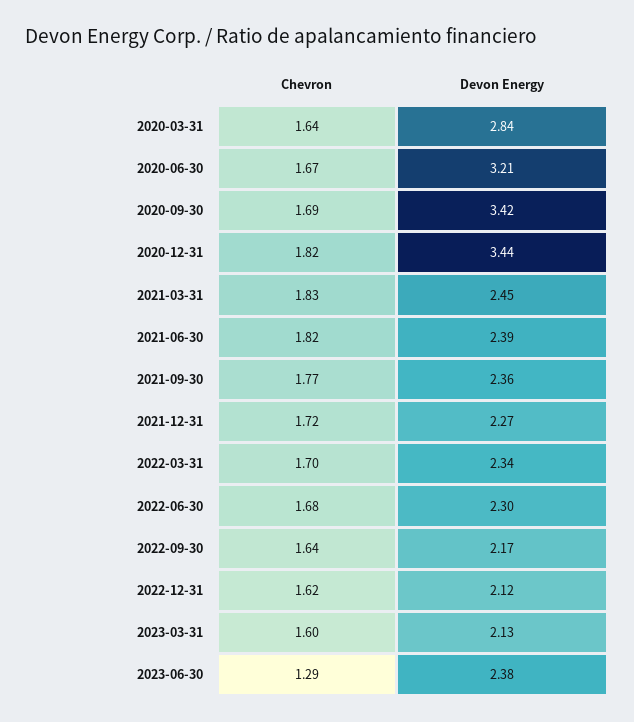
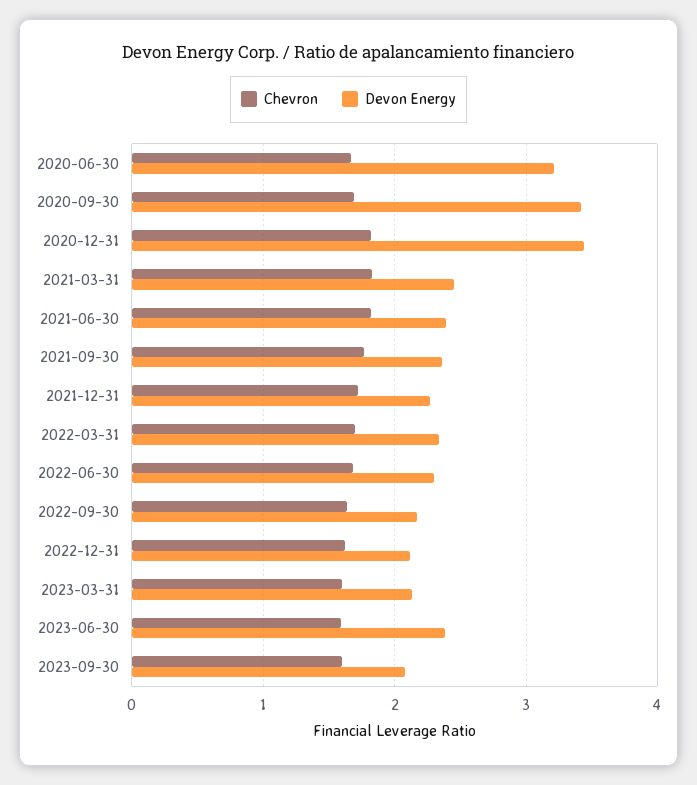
Chevron, 2020-03-31: 1.64 -> none
Devon Energy, 2020-03-31: 2.84 -> none
Chevron, 2023-06-30: 1.29 -> 1.6
Chevron, 2023-09-30: none -> 1.6
Devon Energy, 2023-09-30: none -> 2.1

